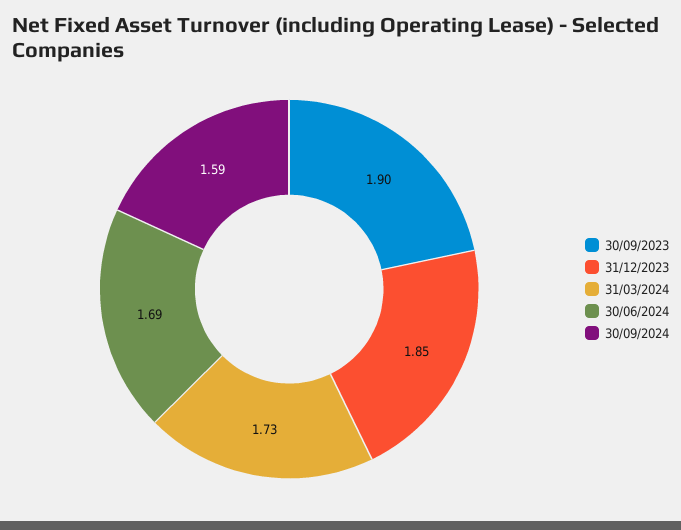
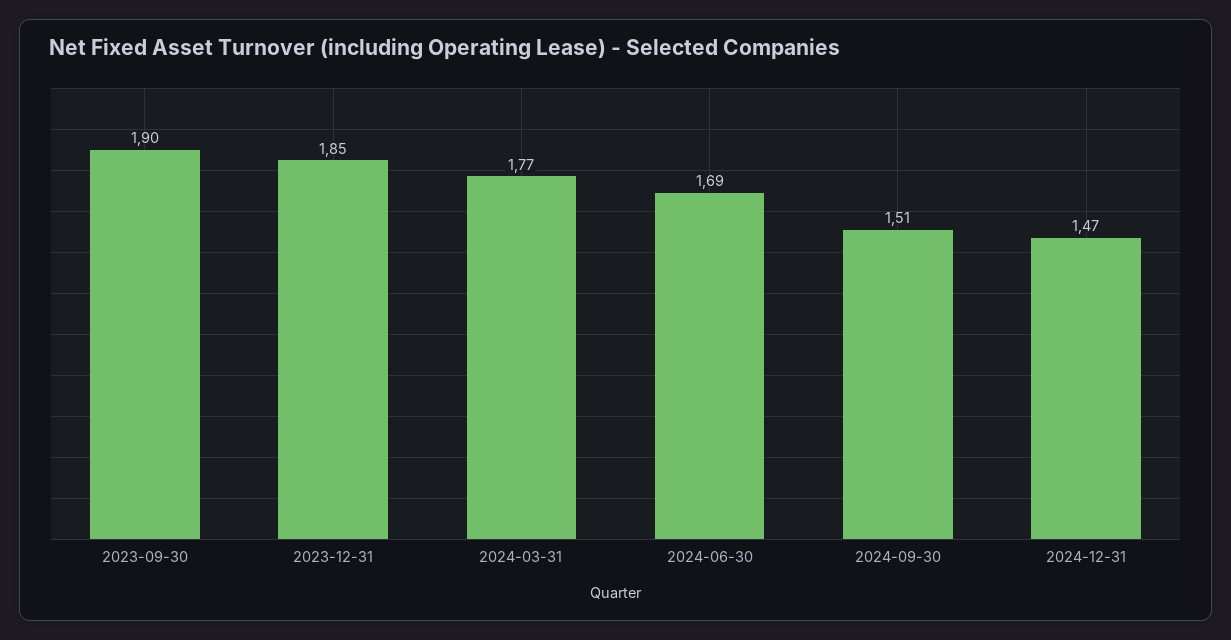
31/03/2024: 1.73 -> 1.77
30/09/2024: 1.59 -> 1.51
2024-12-31: none -> 1.47

